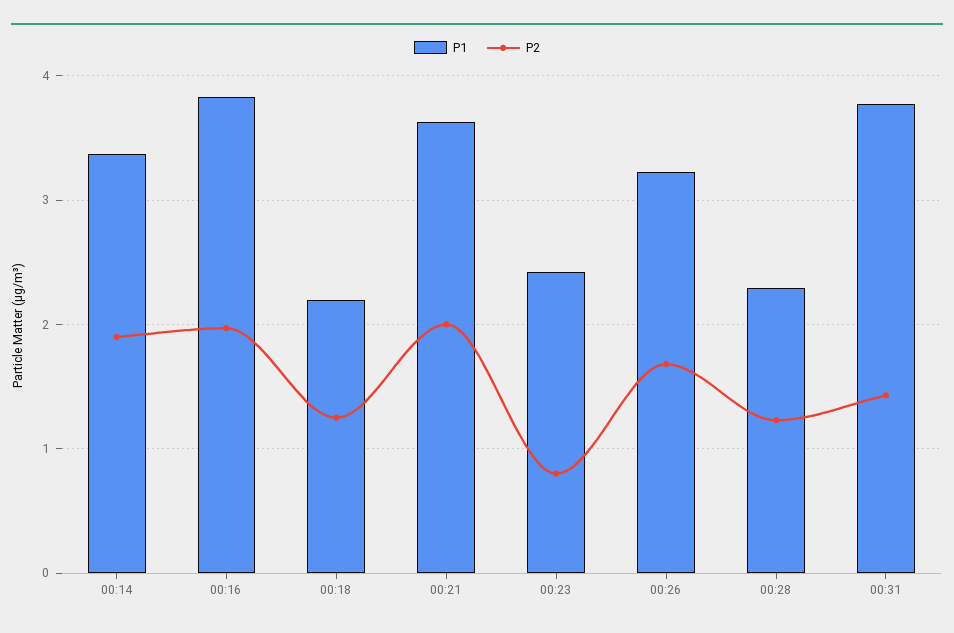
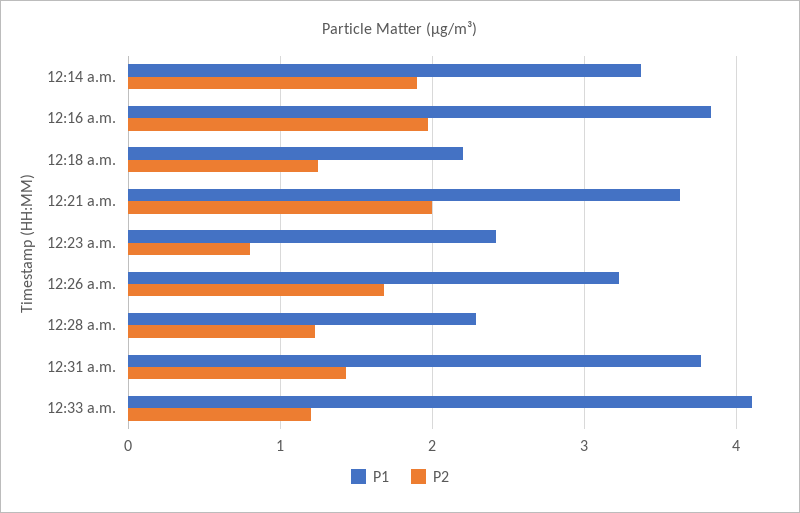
P1, 12:33 a.m.: none -> 4.1
P2, 12:33 a.m.: none -> 1.2

